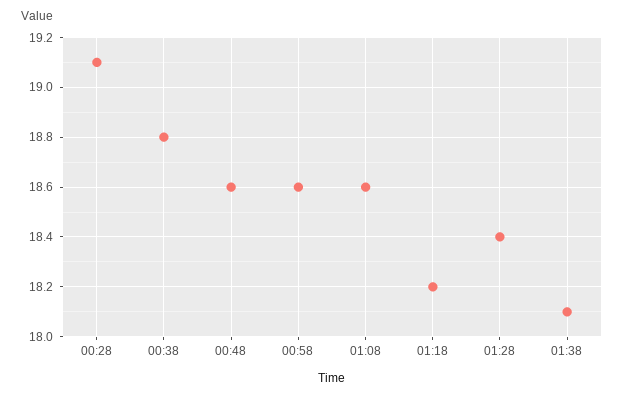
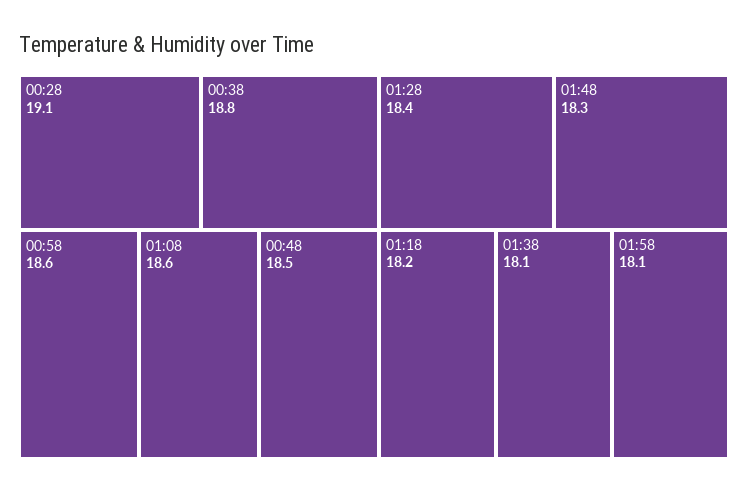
00:48: 18.6 -> 18.5
01:48: none -> 18.3
01:58: none -> 18.1

